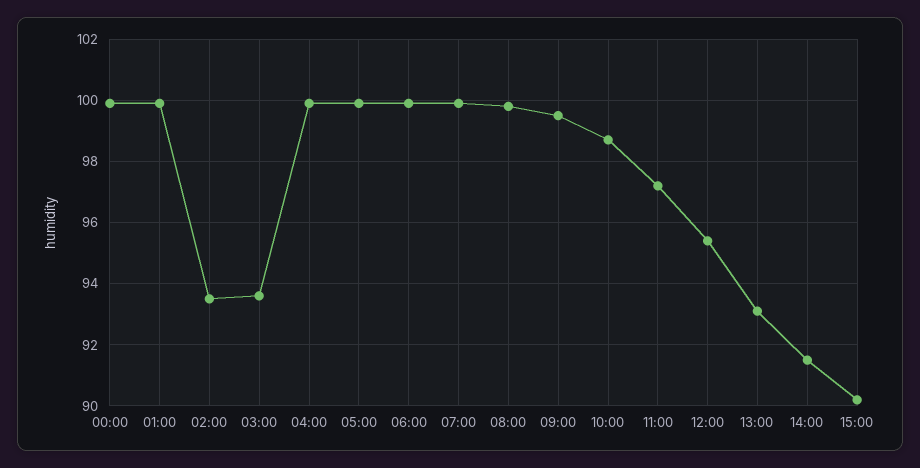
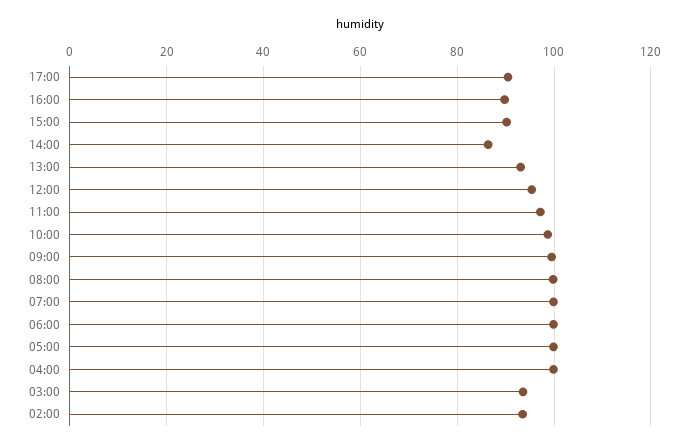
00:00: 100 -> none
01:00: 100 -> none
14:00: 91.5 -> 86
17:00: none -> 90
16:00: none -> 90

